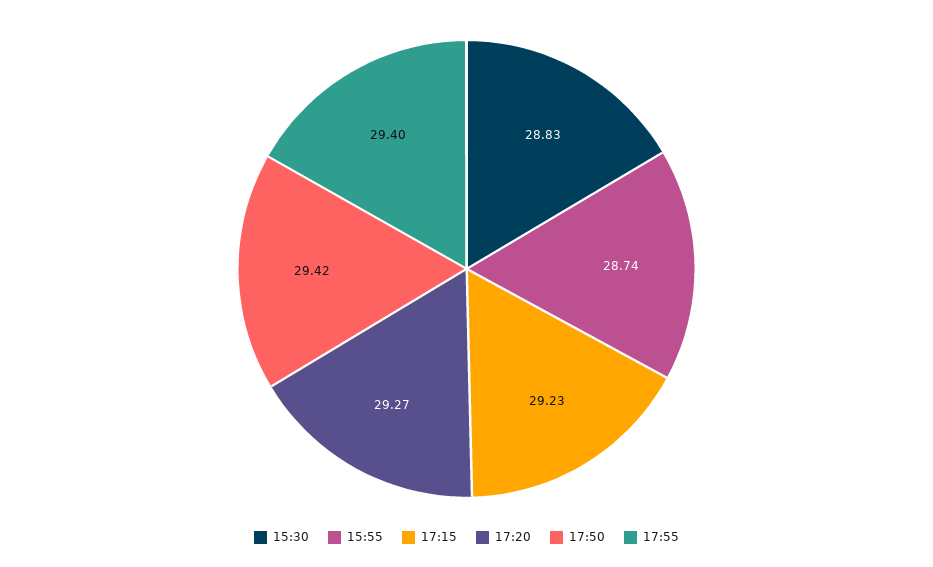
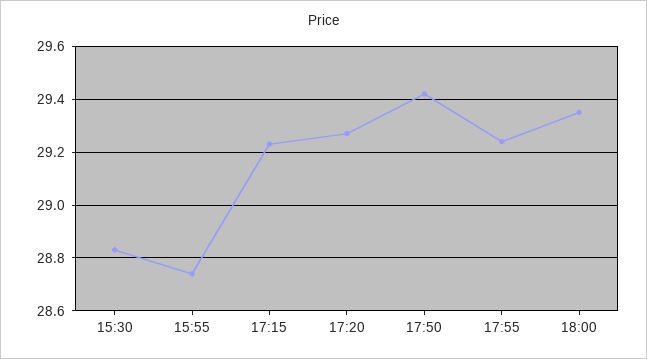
17:55: 29.4 -> 29.25
18:00: none -> 29.35

